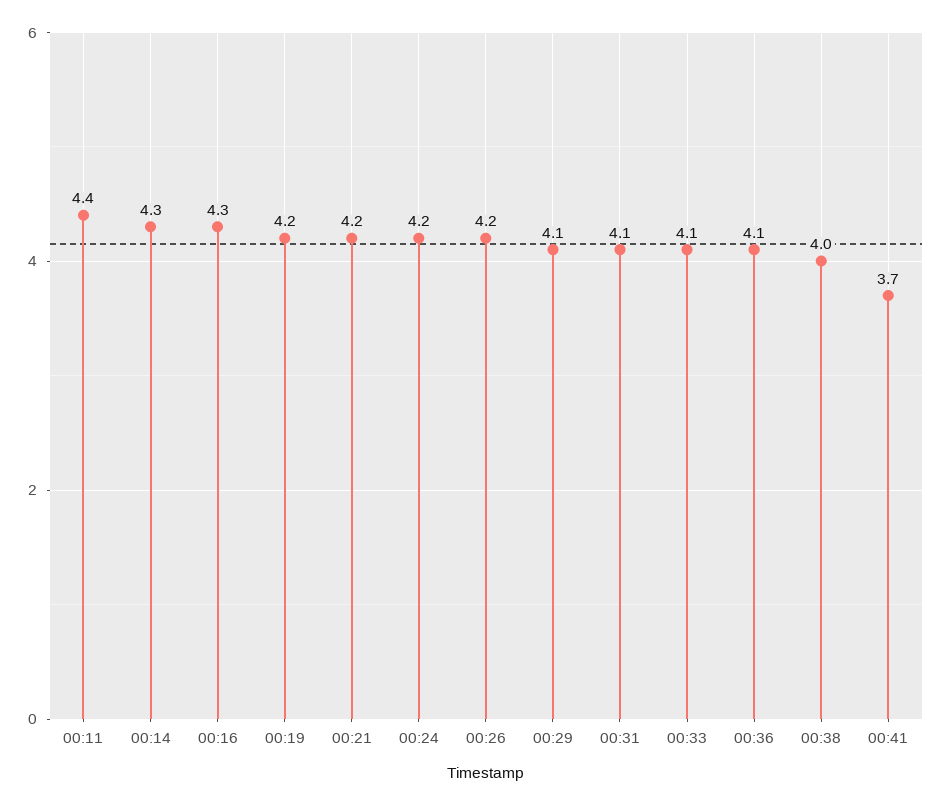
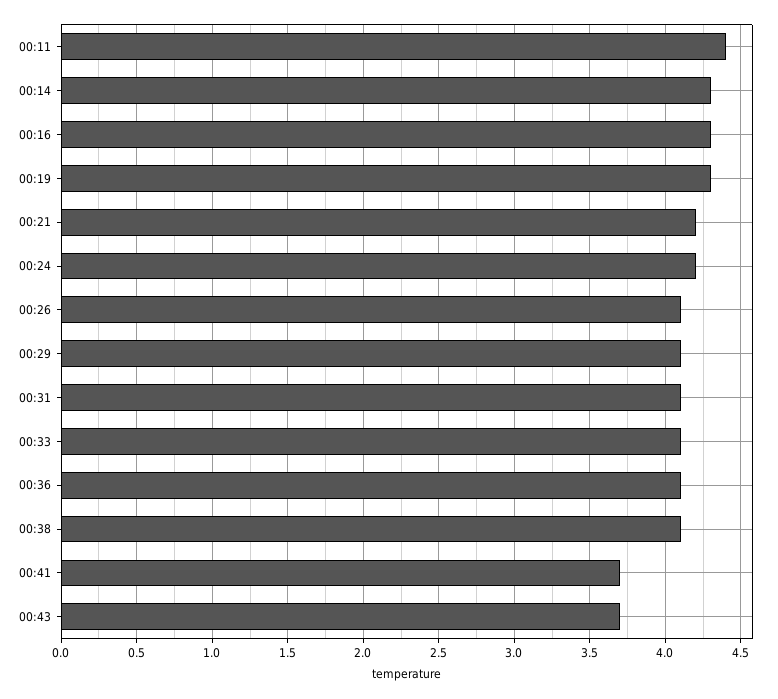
00:19: 4.2 -> 4.3
00:26: 4.2 -> 4.1
00:38: 4 -> 4.1
00:43: none -> 3.7

